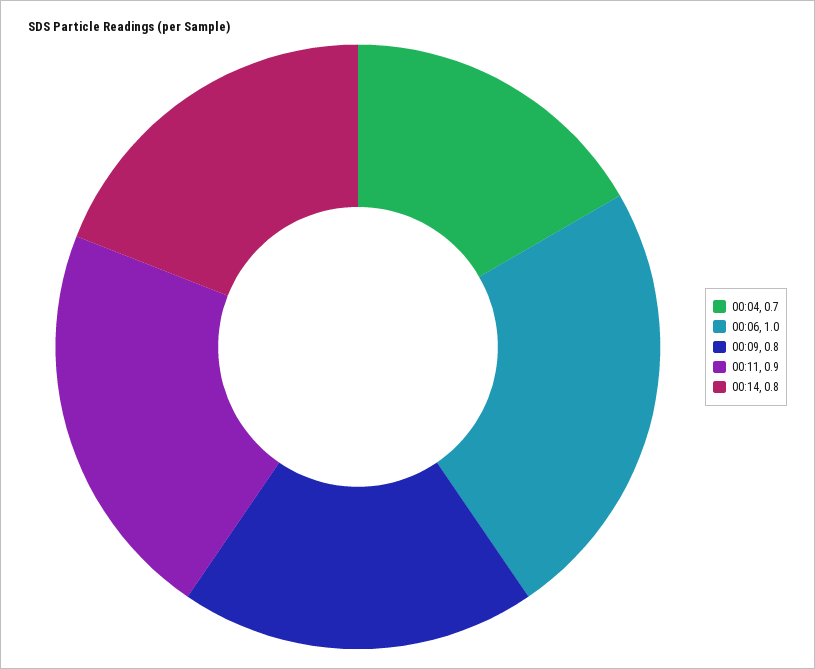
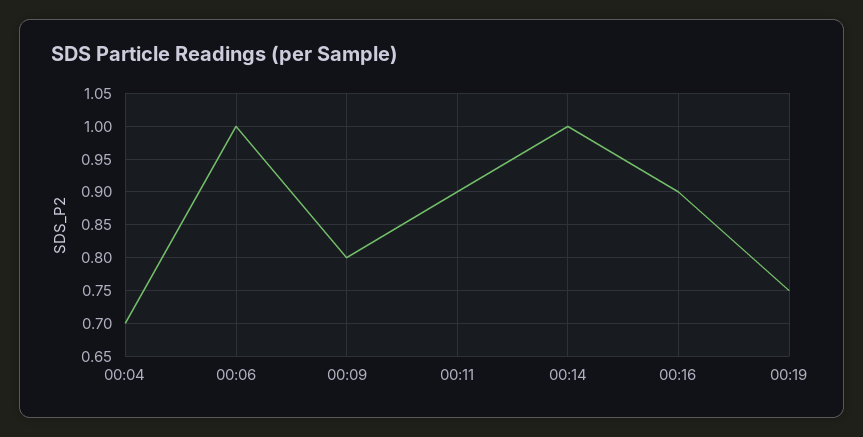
00:14: 0.8 -> 1
00:16: none -> 0.9
00:19: none -> 0.75

